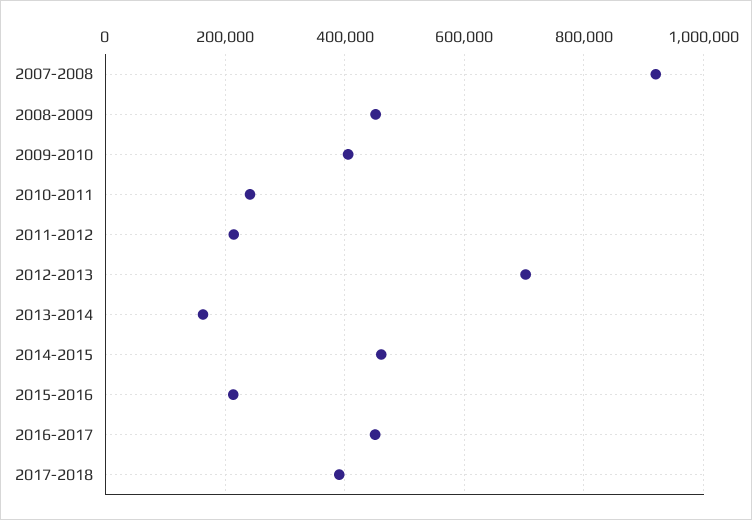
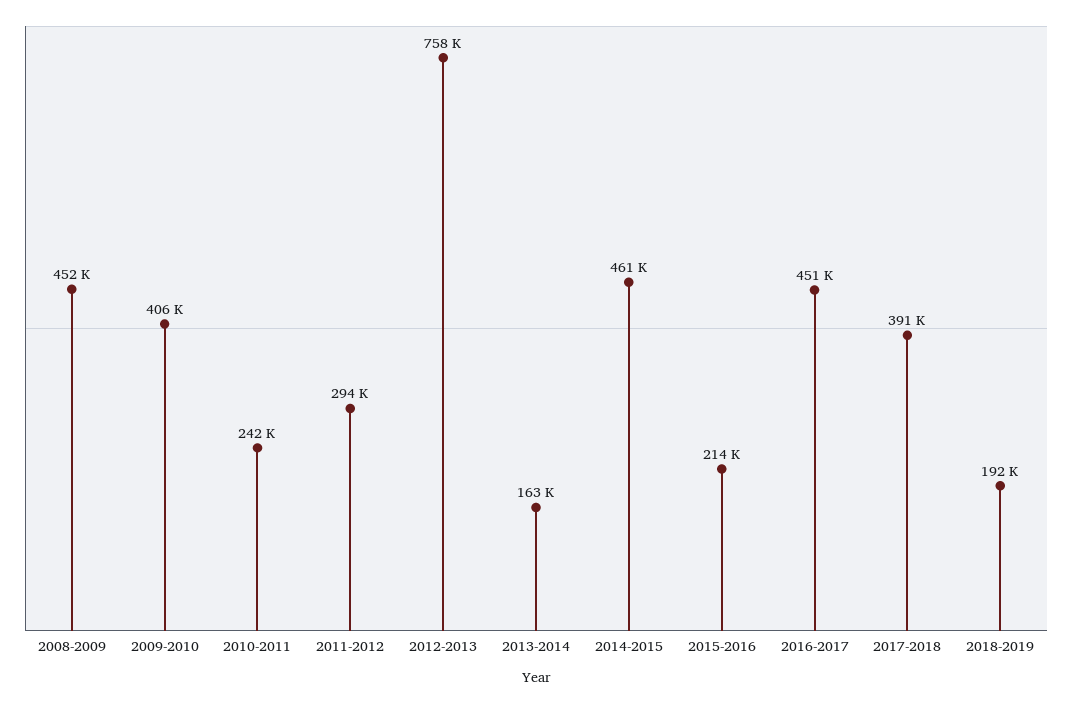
2007-2008: 920000 -> none
2011-2012: 220000 -> 294000
2012-2013: 700000 -> 758000
2018-2019: none -> 192000

